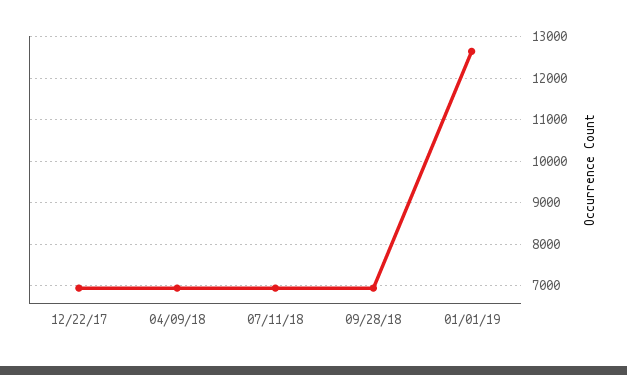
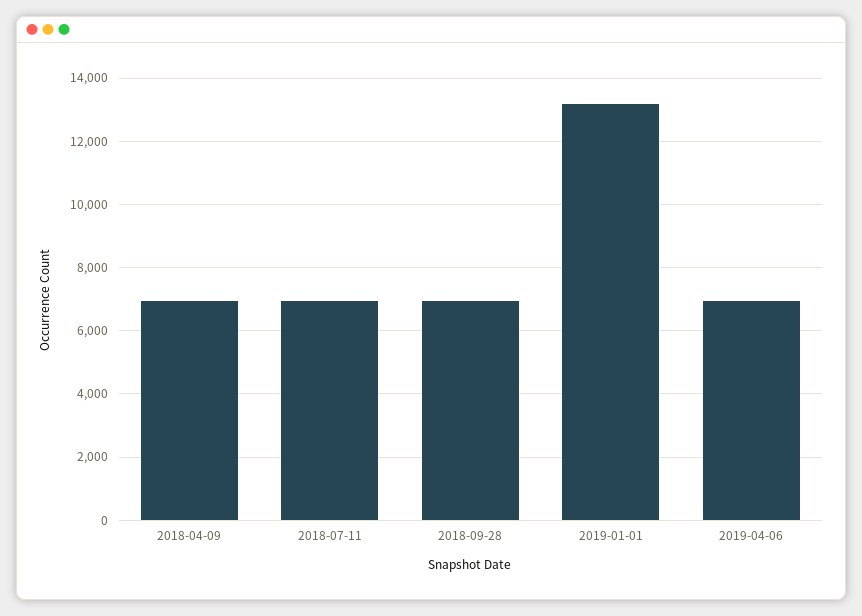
12/22/17: 7000 -> none
01/01/19: 12600 -> 13200
2019-04-06: none -> 7000

